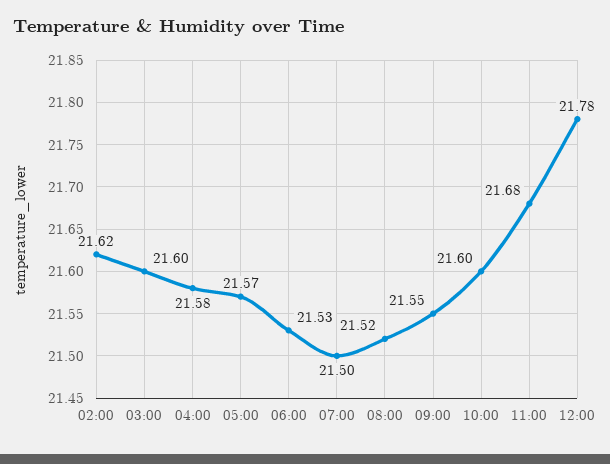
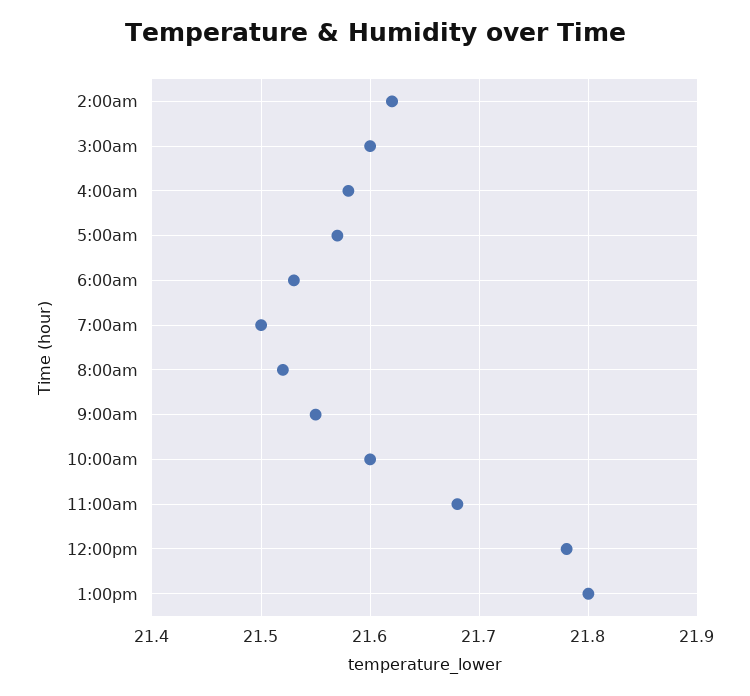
1:00pm: none -> 21.8

